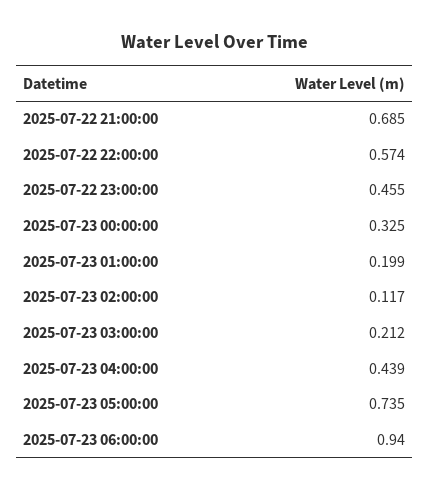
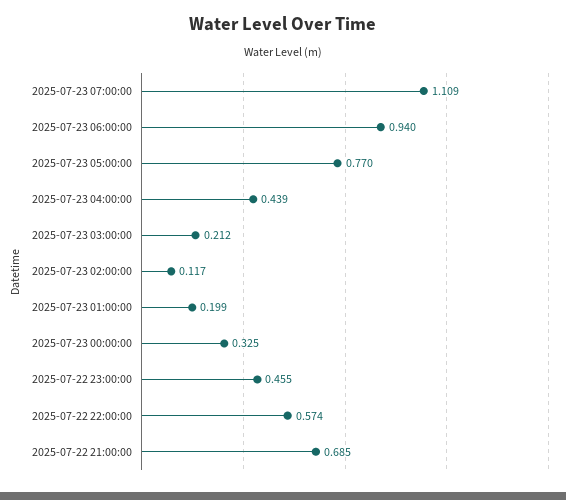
2025-07-23 05:00:00: 0.735 -> 0.77
2025-07-23 07:00:00: none -> 1.109

